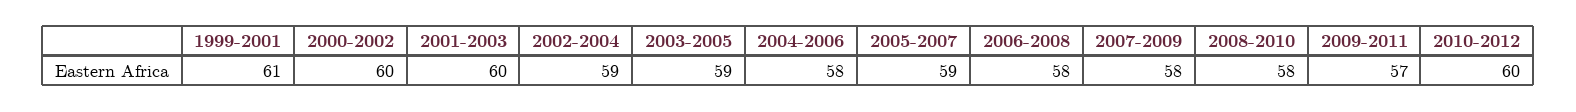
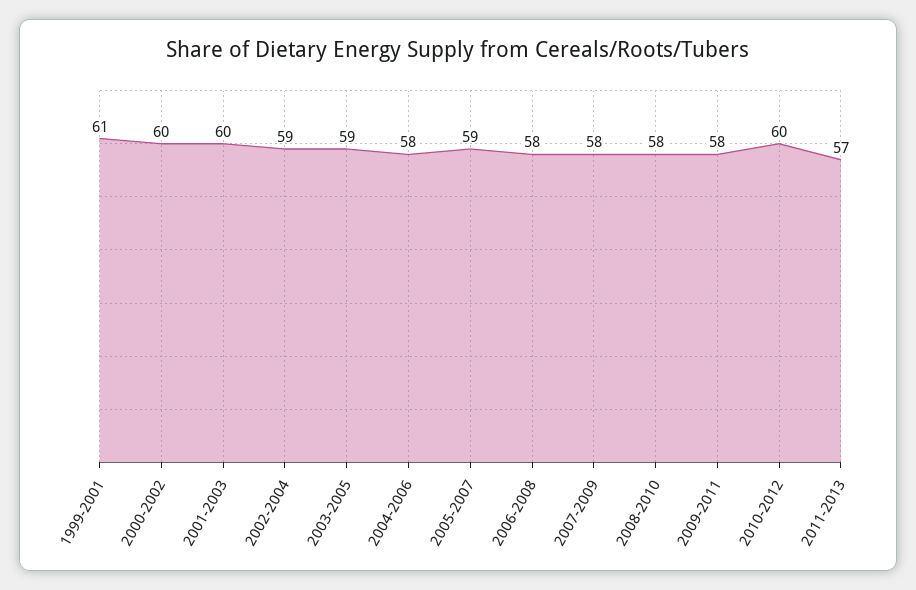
2009-2011: 57 -> 58
2011-2013: none -> 57

